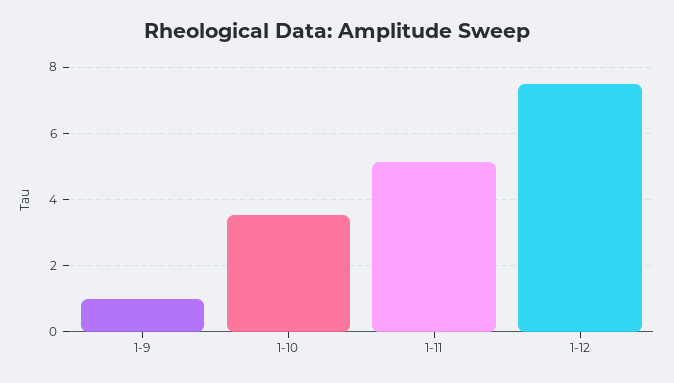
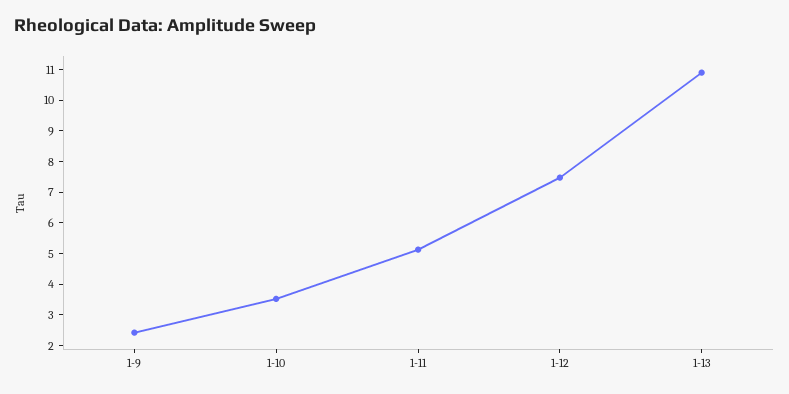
1-9: 1 -> 2.5
1-13: none -> 11

